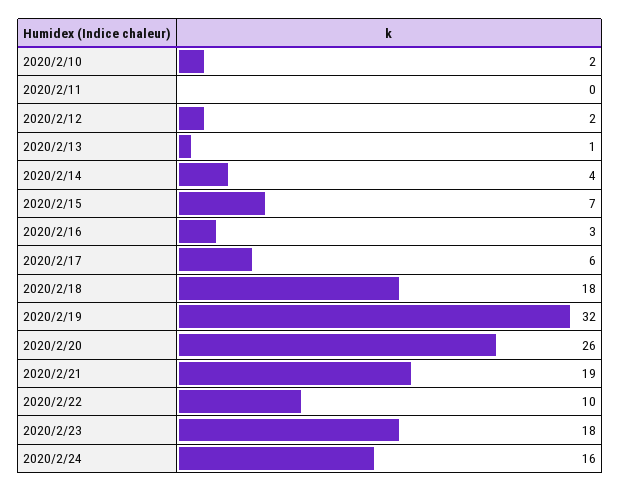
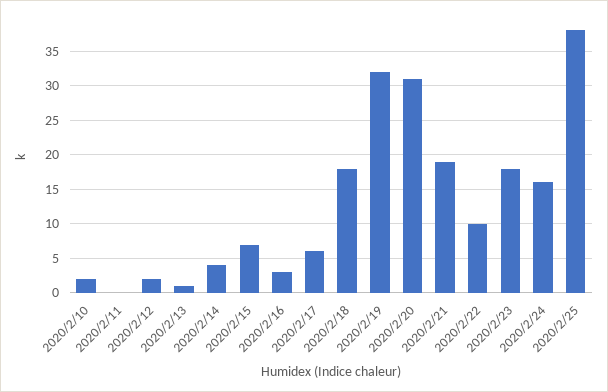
2020/2/20: 26 -> 31
2020/2/25: none -> 38

